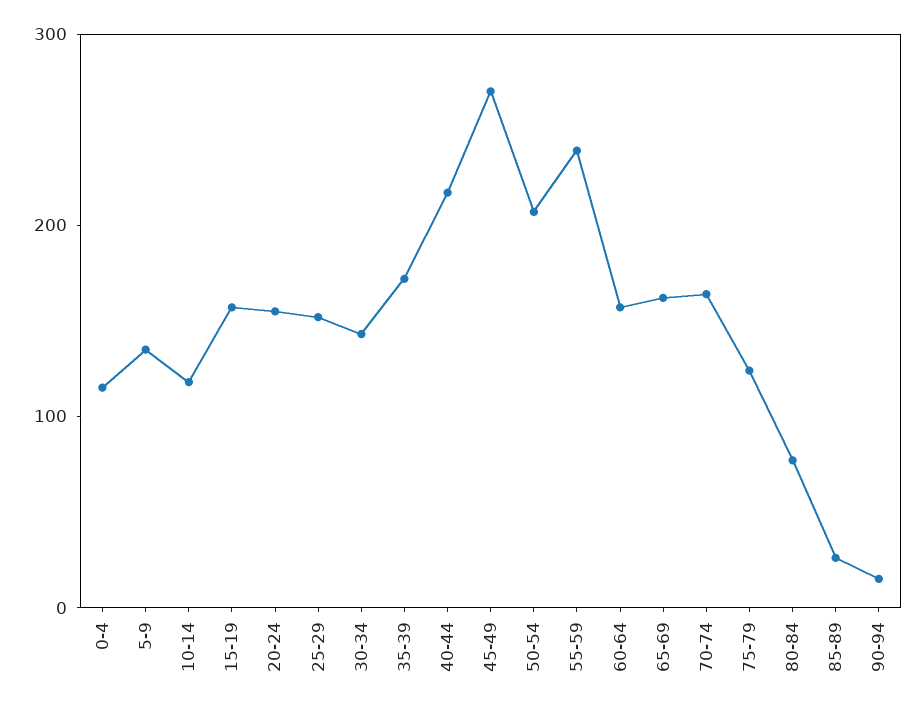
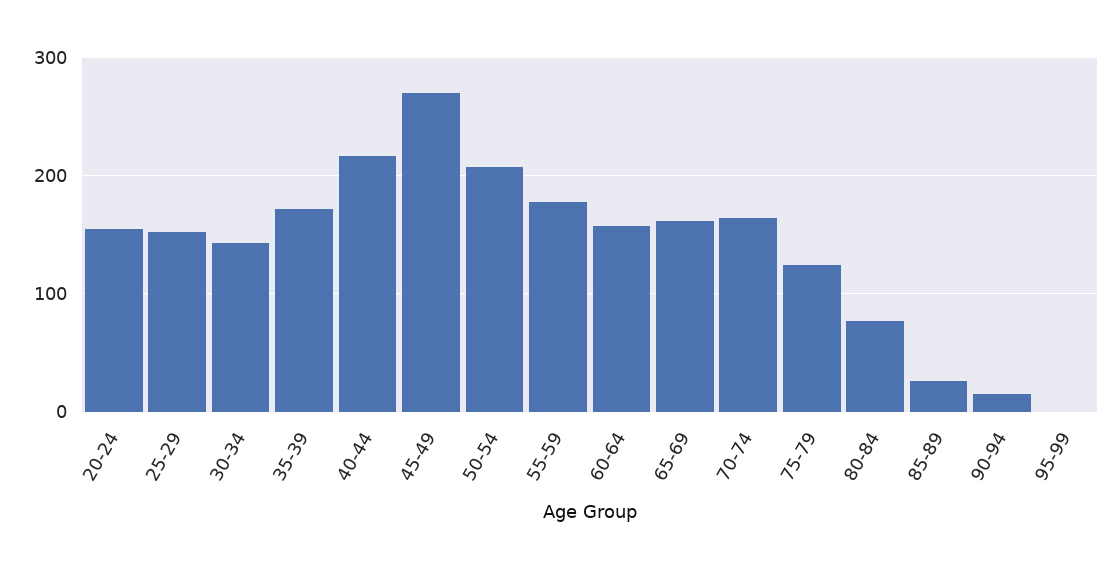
0-4: 120 -> none
5-9: 140 -> none
10-14: 120 -> none
15-19: 160 -> none
55-59: 240 -> 180
95-99: none -> 0

